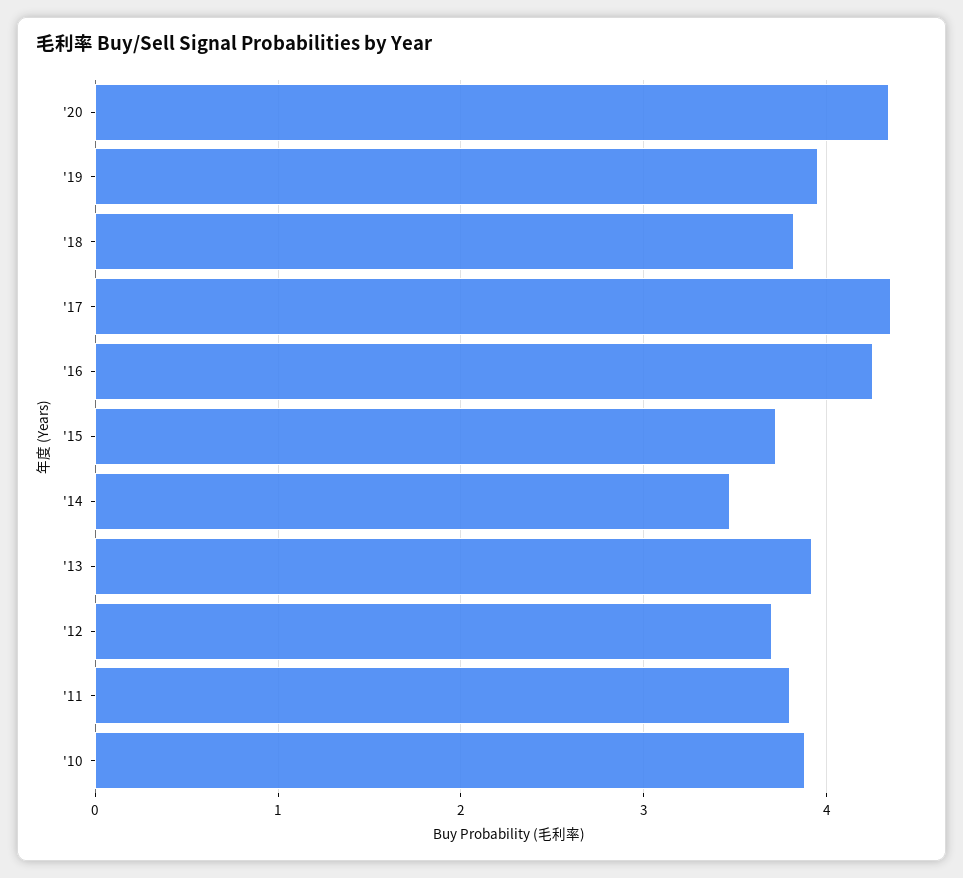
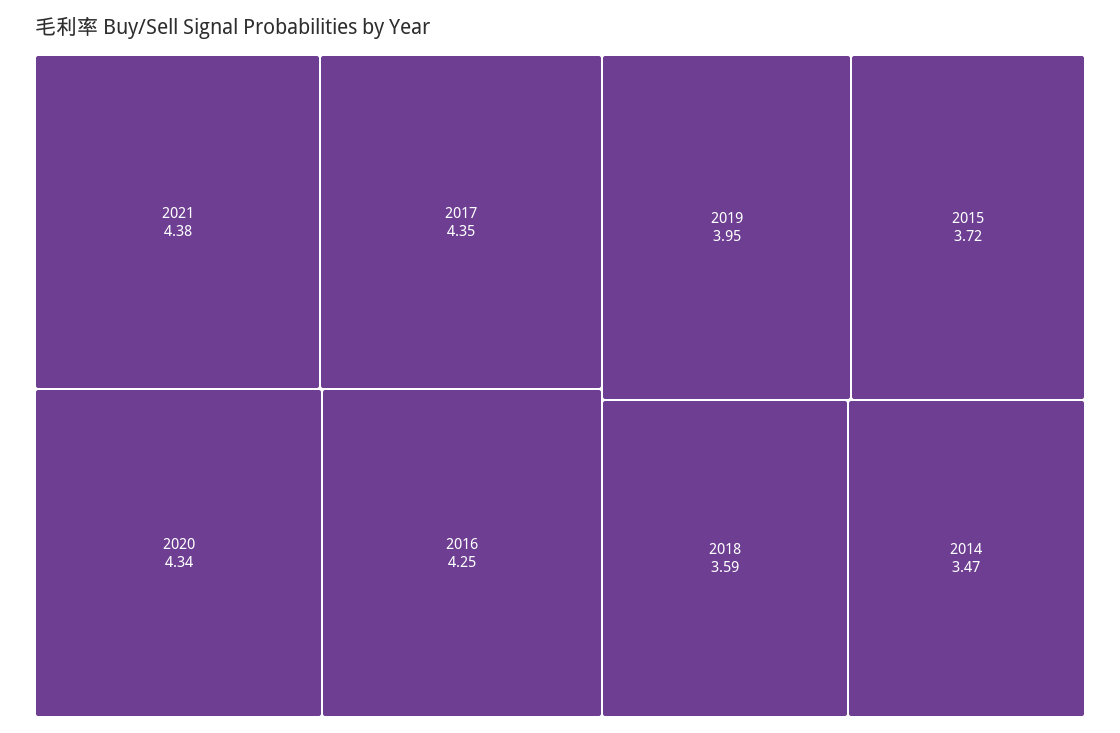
'18: 3.8 -> 3.59
'13: 3.9 -> none
'12: 3.7 -> none
'11: 3.8 -> none
'10: 3.9 -> none
2021: none -> 4.38

